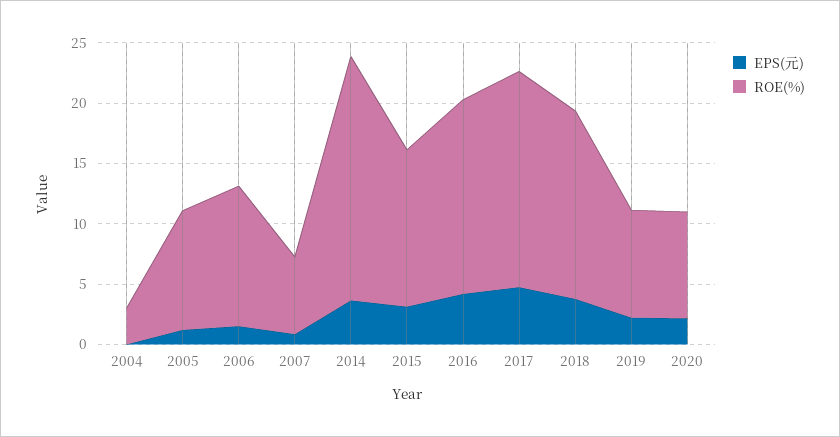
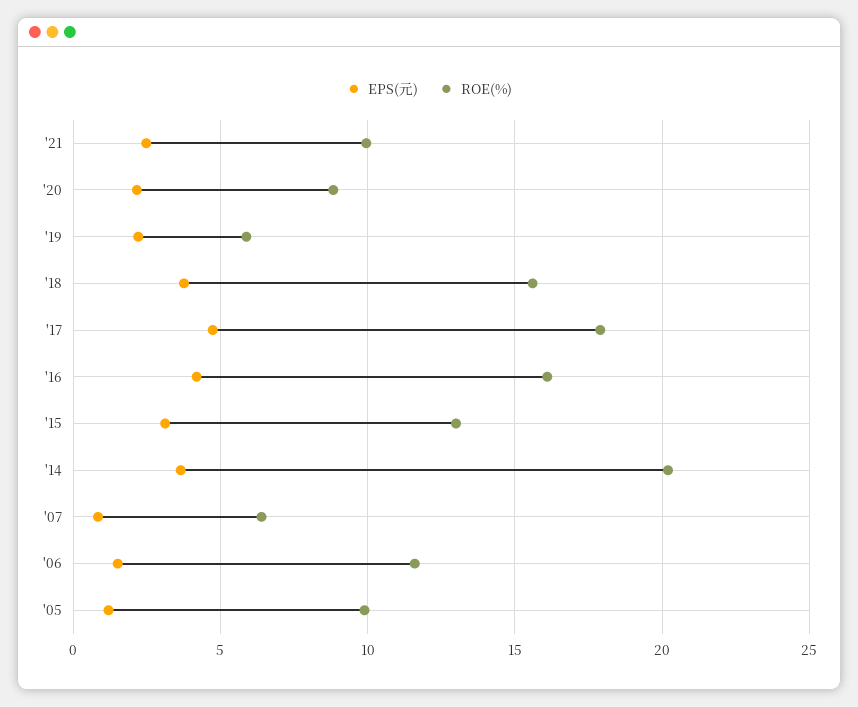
EPS(元), 2004: 0 -> none
ROE(%), 2004: 3 -> none
ROE(%), 2019: 9 -> 6
EPS(元), '21: none -> 2.5
ROE(%), '21: none -> 10

